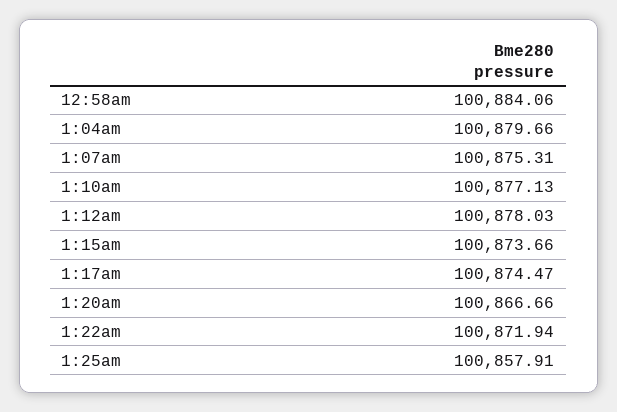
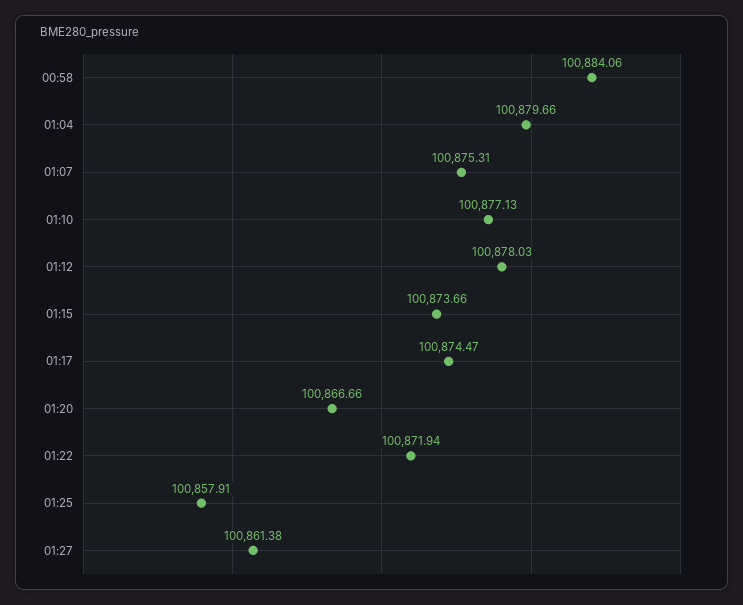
01:27: none -> 100861.38

